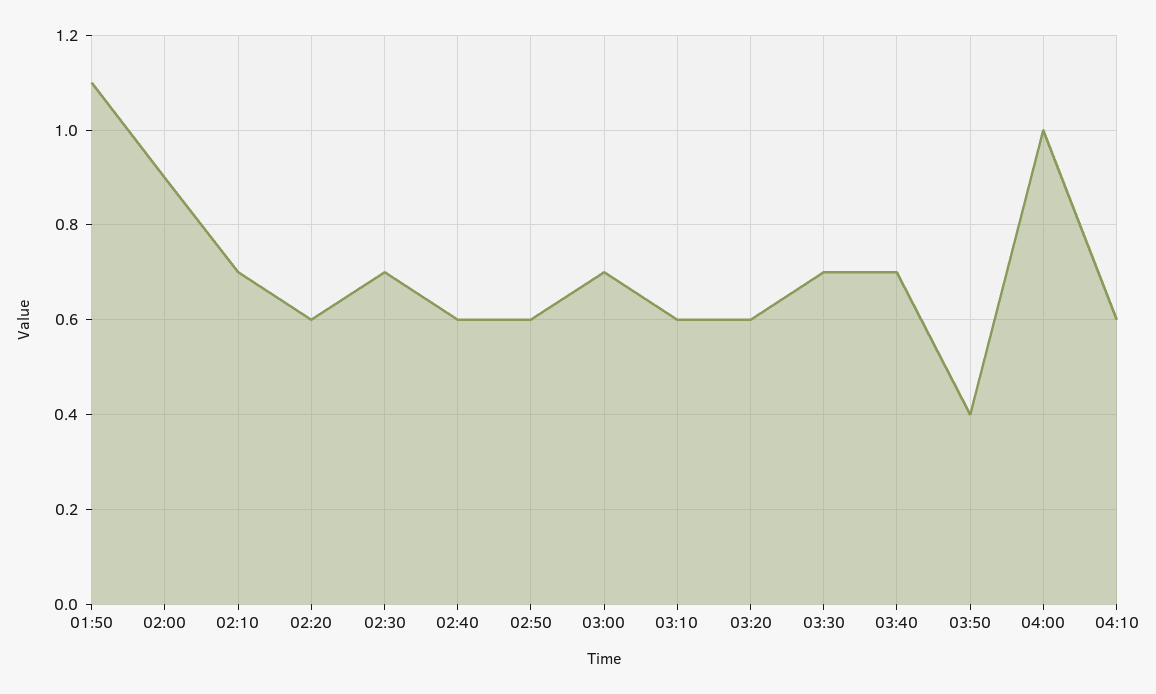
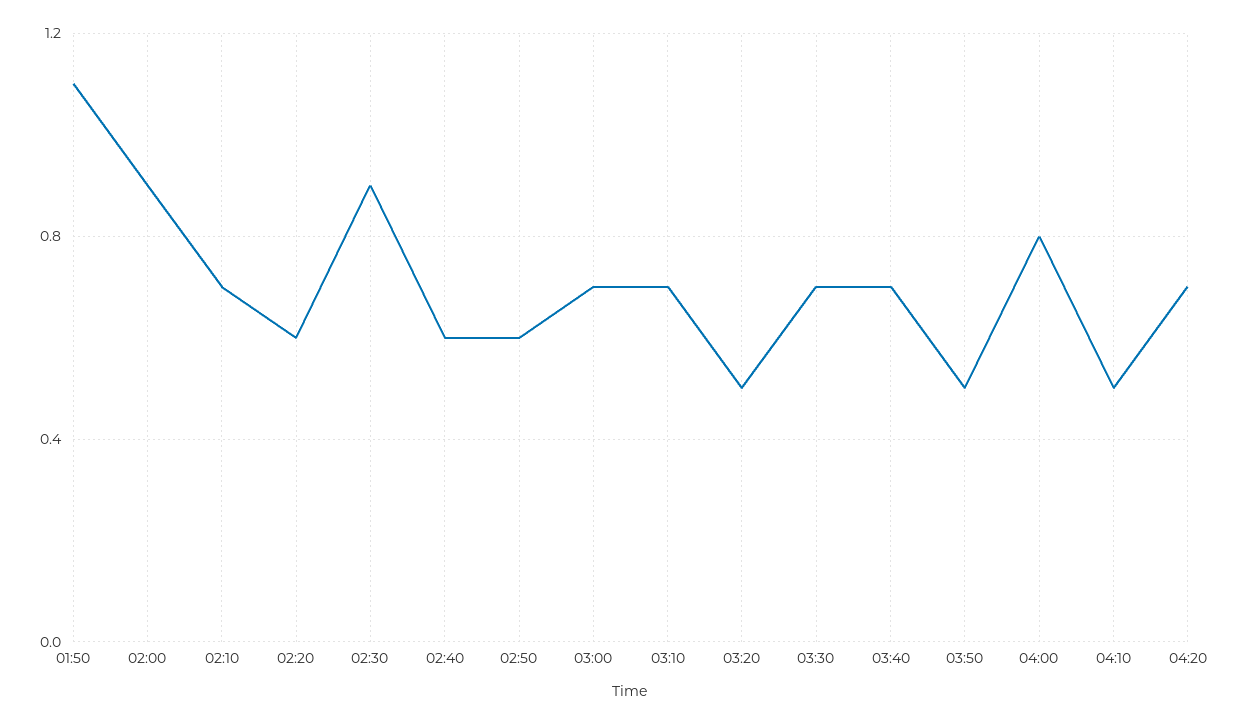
02:30: 0.7 -> 0.9
03:10: 0.6 -> 0.7
03:20: 0.6 -> 0.5
03:50: 0.4 -> 0.5
04:00: 1 -> 0.8
04:10: 0.6 -> 0.5
04:20: none -> 0.7

